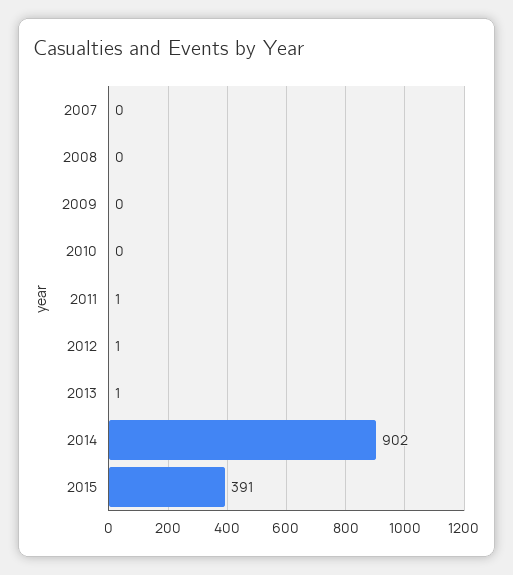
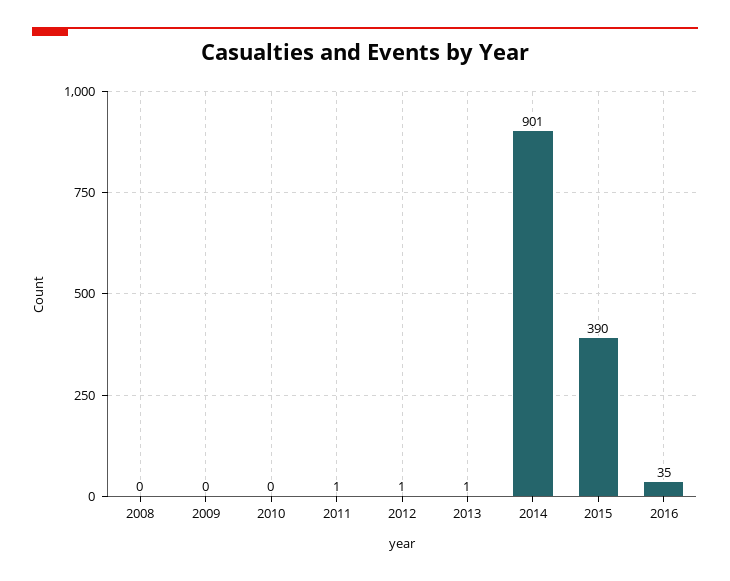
2007: 0 -> none
2014: 902 -> 901
2015: 391 -> 390
2016: none -> 35

